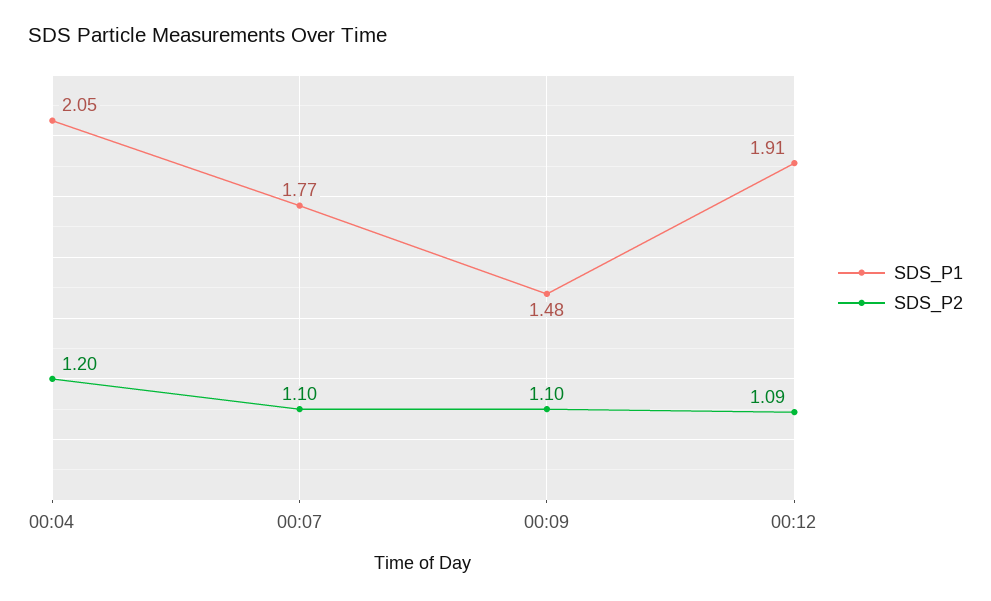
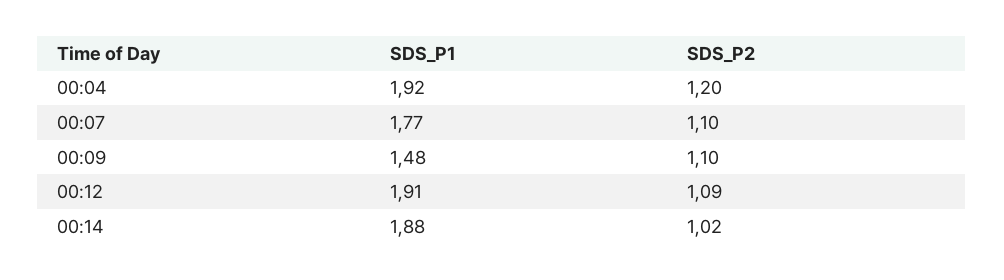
SDS_P1, 00:04: 2.05 -> 1.92
SDS_P1, 00:14: none -> 1.88
SDS_P2, 00:14: none -> 1.02

